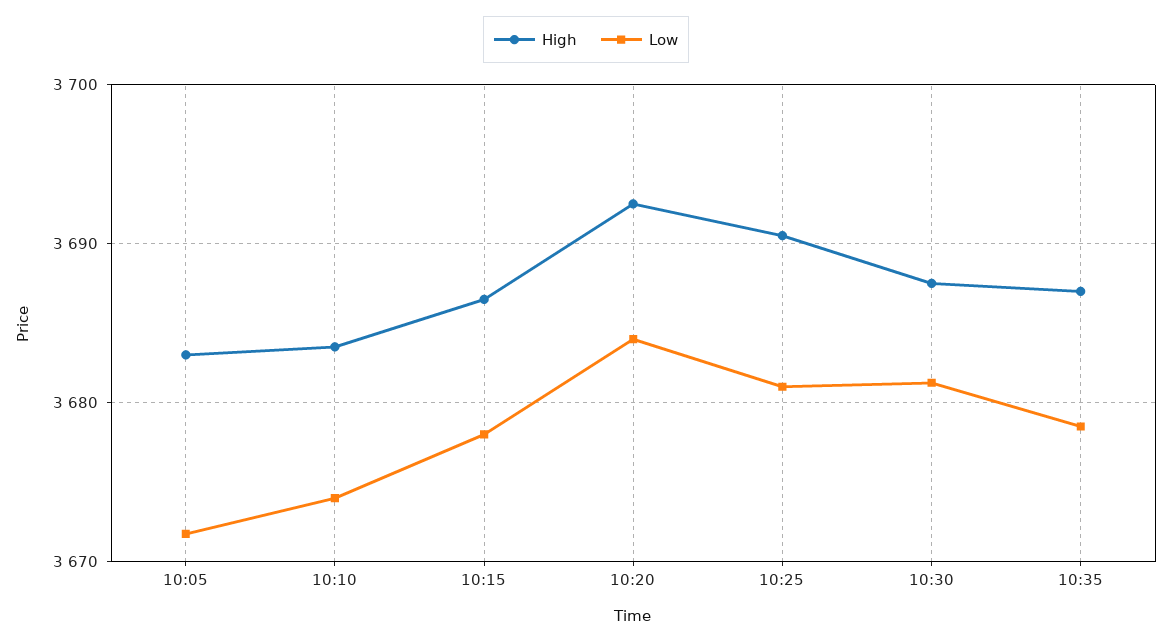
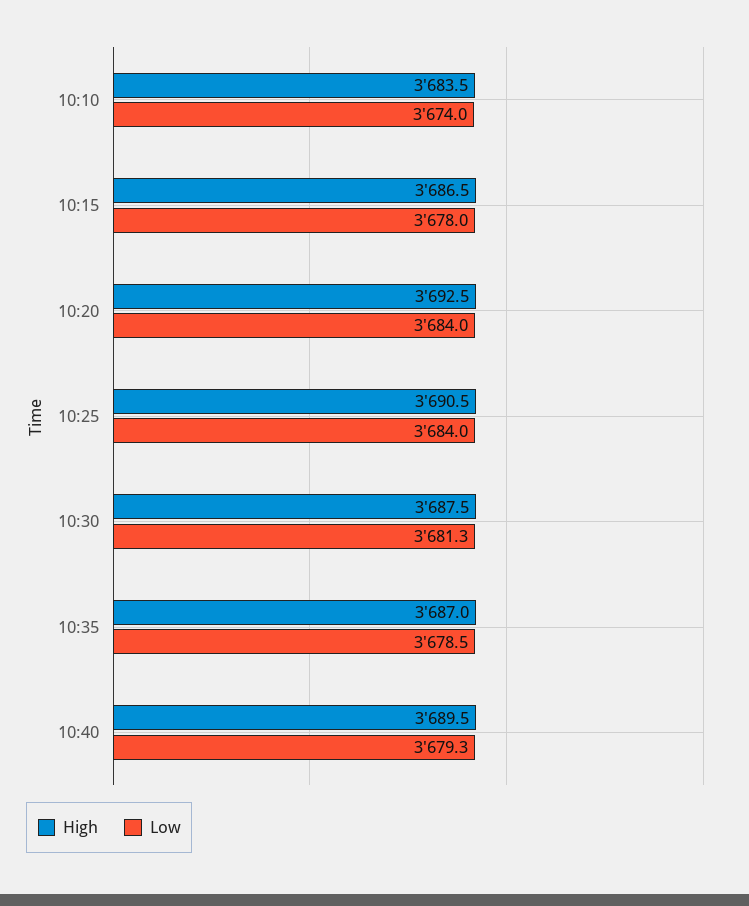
High, 10:05: 3683 -> none
Low, 10:05: 3672 -> none
Low, 10:25: 3681 -> 3684
High, 10:40: none -> 3689.5
Low, 10:40: none -> 3679.3

